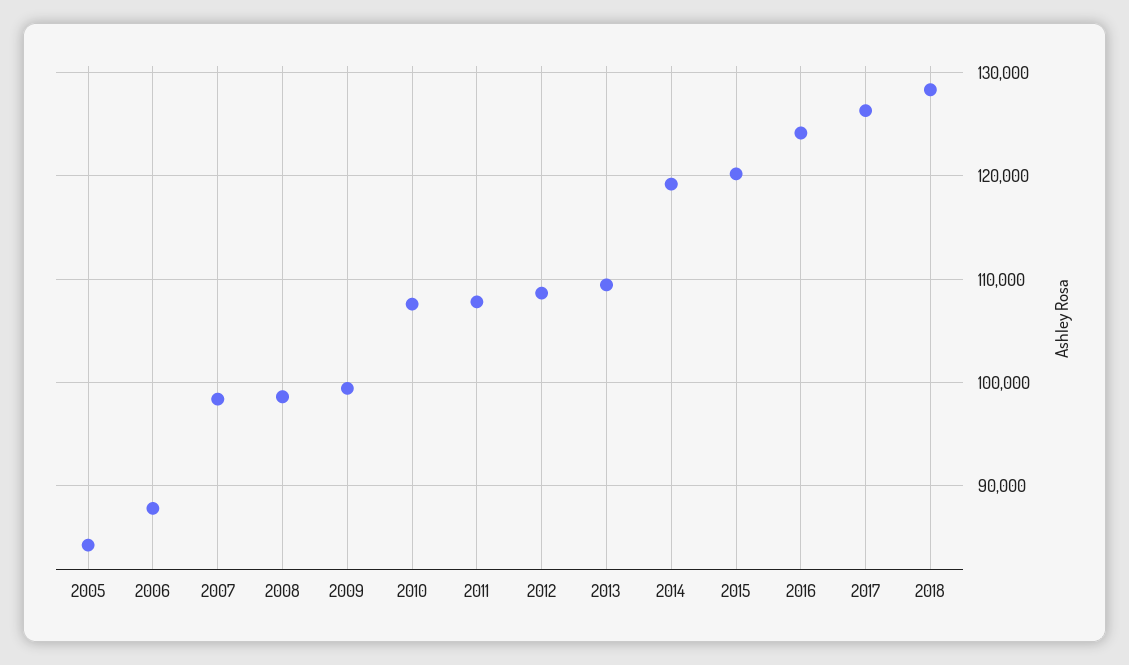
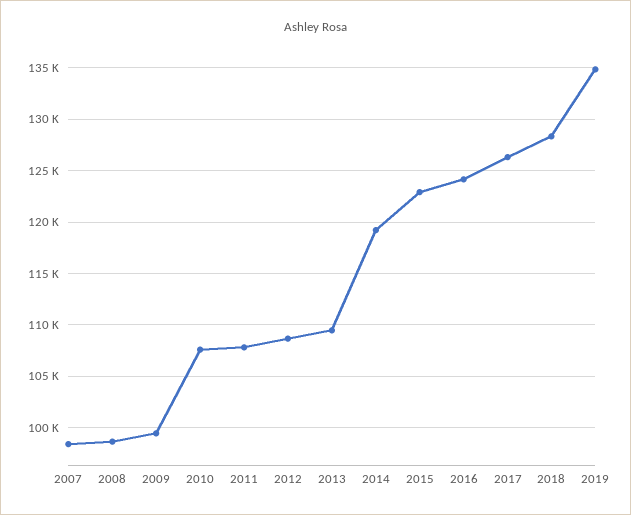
2005: 84000 -> none
2006: 88000 -> none
2015: 120000 -> 123000
2019: none -> 135000

